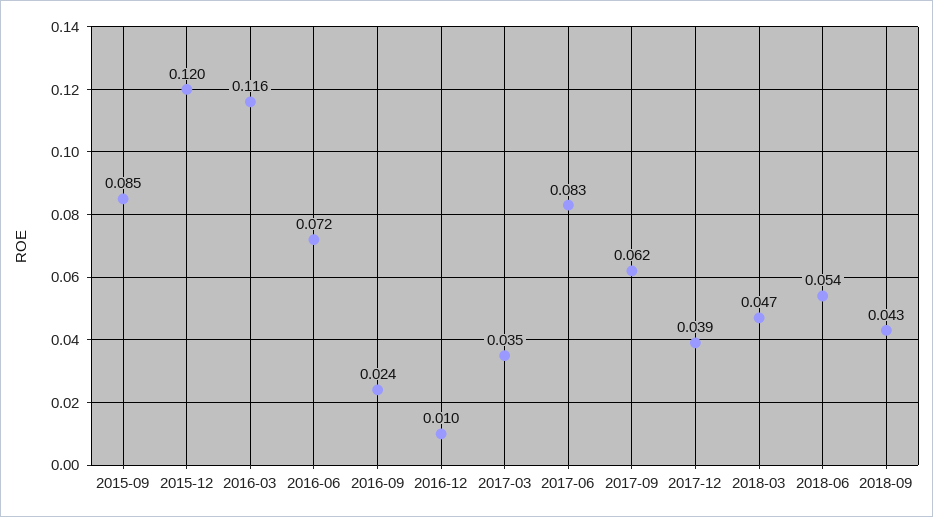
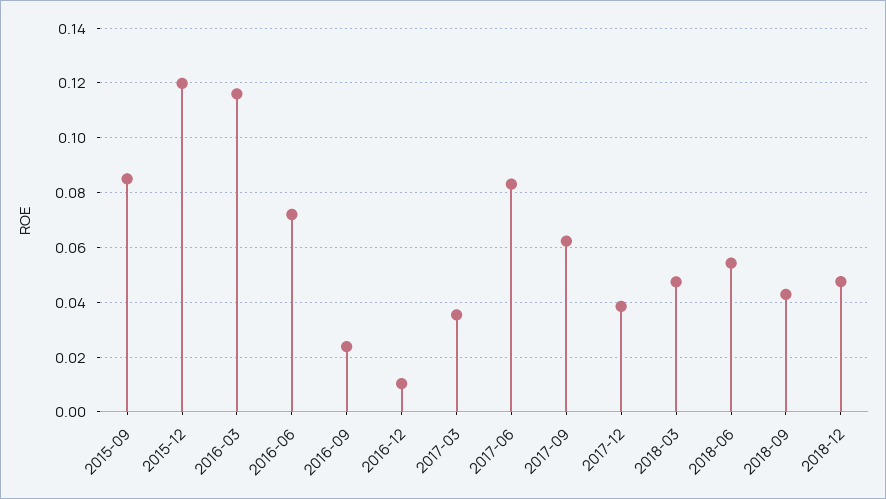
2018-12: none -> 0.0475

